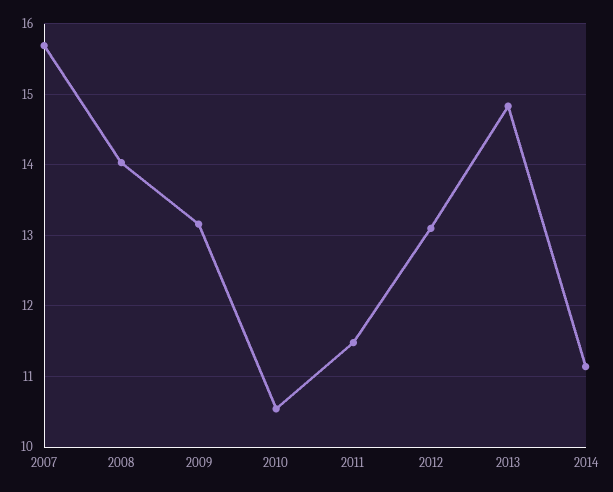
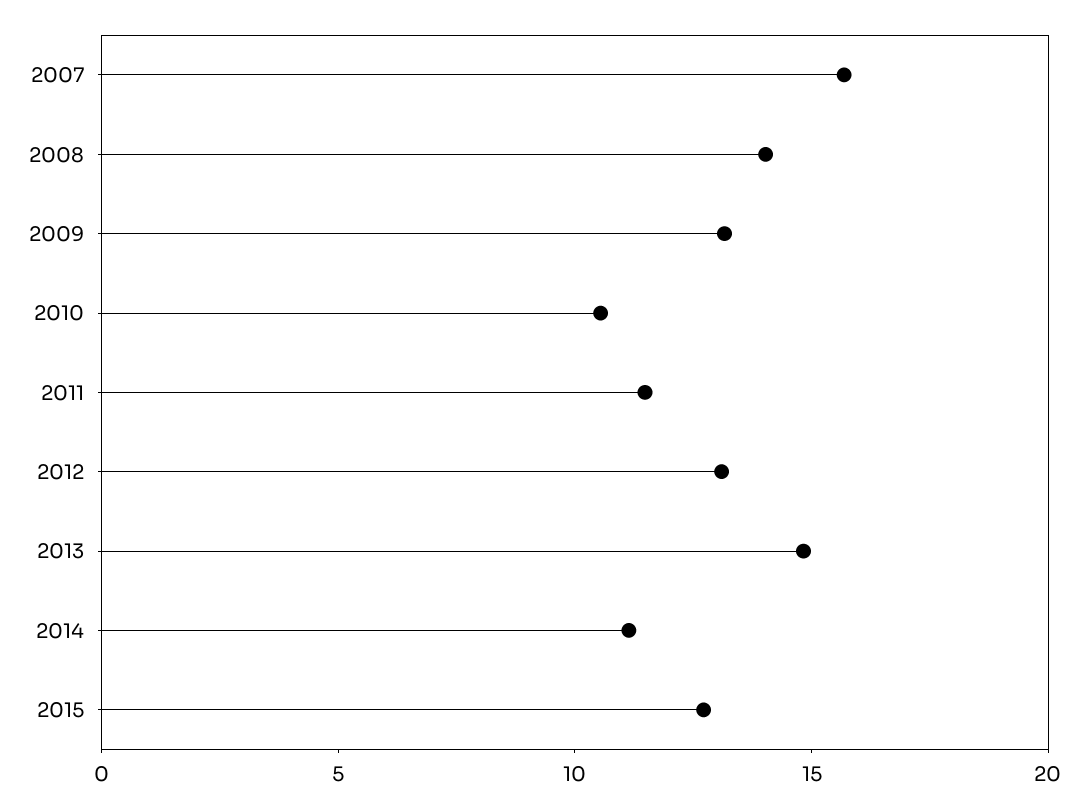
2015: none -> 13

